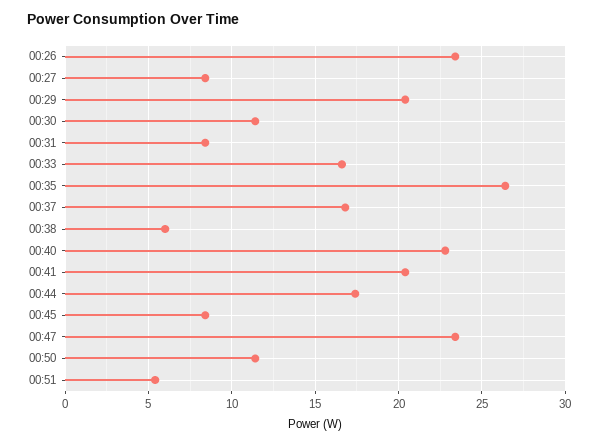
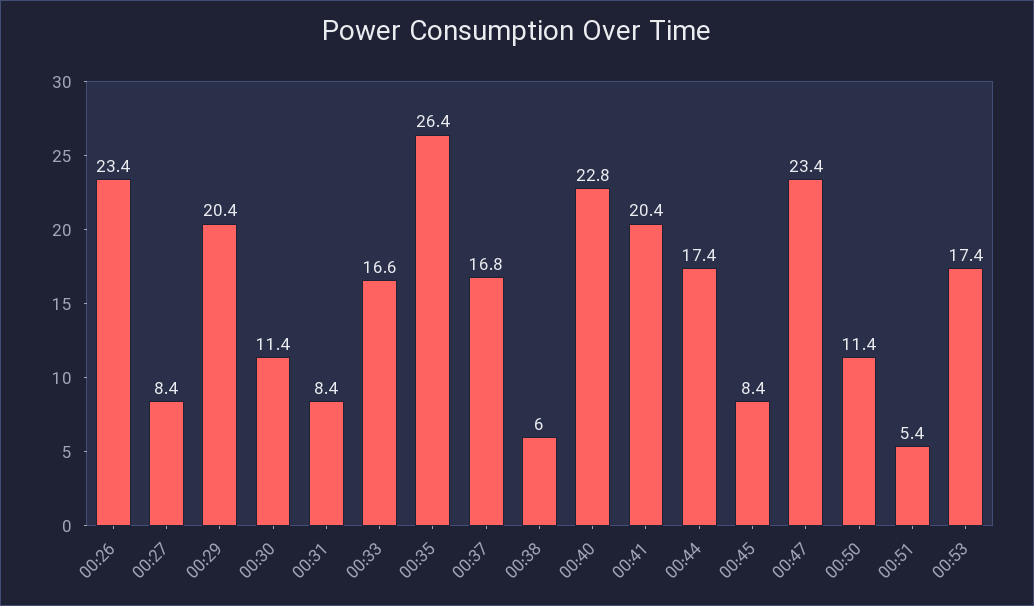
00:53: none -> 17.4

